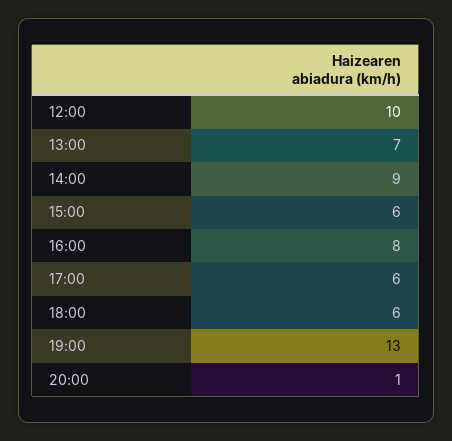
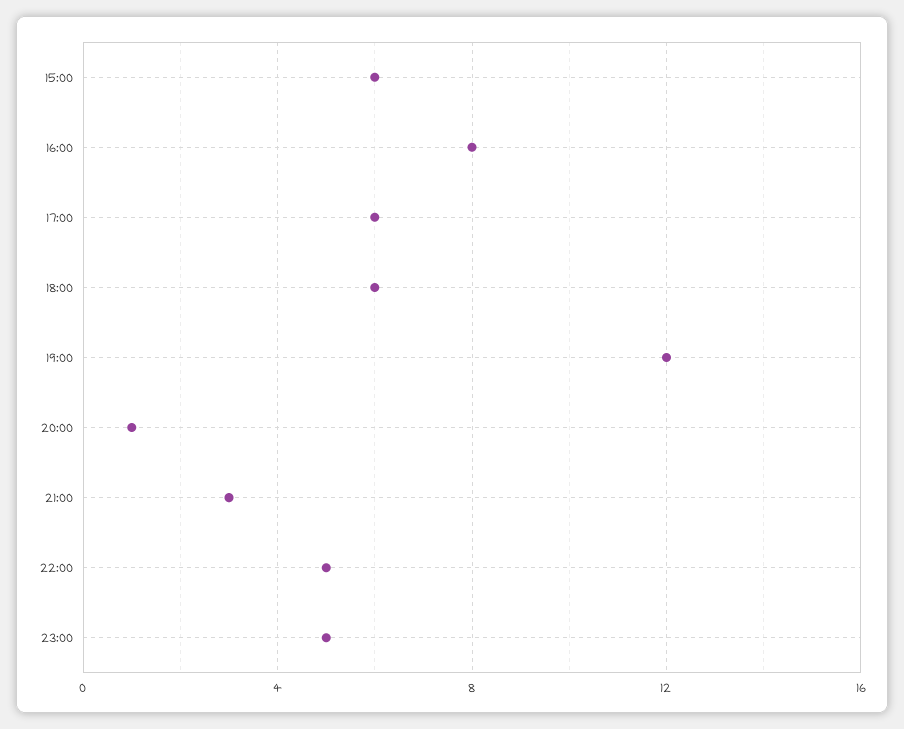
12:00: 10 -> none
13:00: 7 -> none
14:00: 9 -> none
19:00: 13 -> 12
21:00: none -> 3
22:00: none -> 5
23:00: none -> 5

